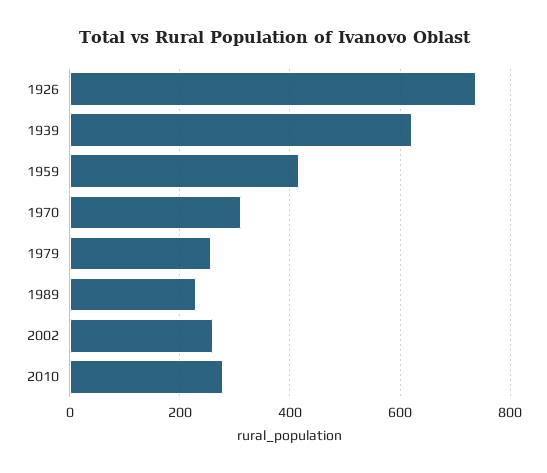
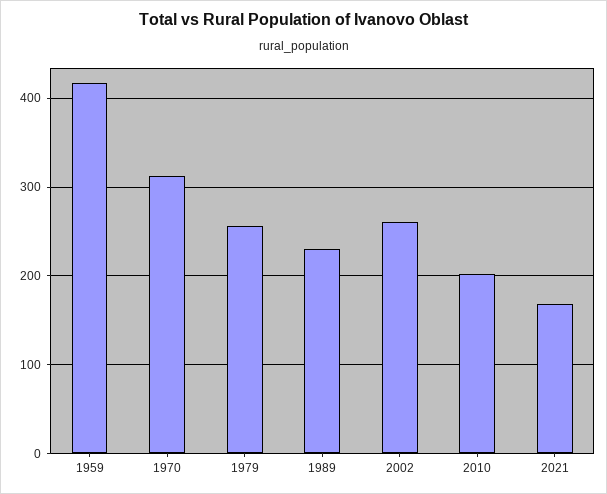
1926: 740 -> none
1939: 620 -> none
2010: 280 -> 200
2021: none -> 170

